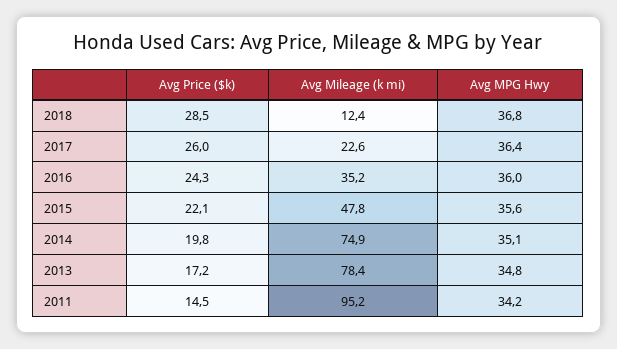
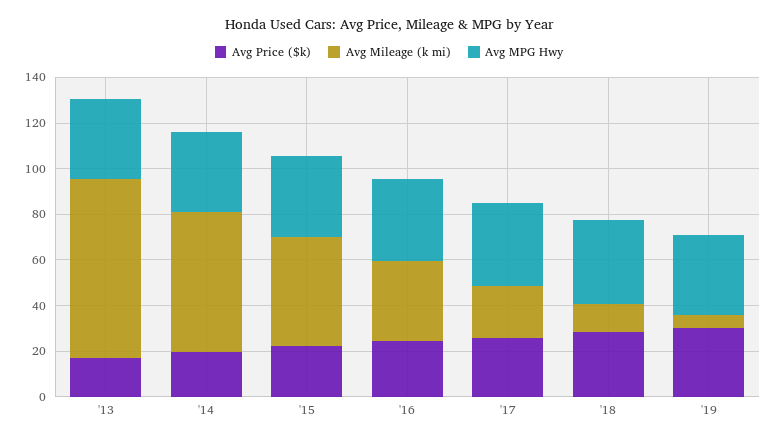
Avg Mileage (k mi), 2014: 74.9 -> 60
Avg Price ($k), 2011: 14.5 -> none
Avg Mileage (k mi), 2011: 95.2 -> none
Avg MPG Hwy, 2011: 34.2 -> none
Avg Price ($k), '19: none -> 30
Avg Mileage (k mi), '19: none -> 5
Avg MPG Hwy, '19: none -> 35

